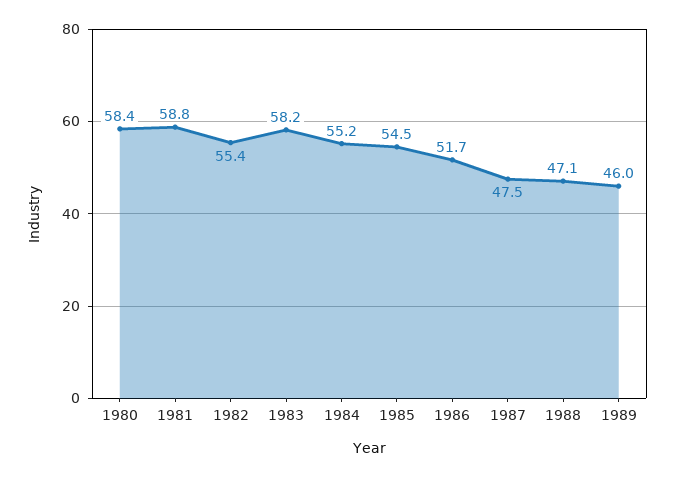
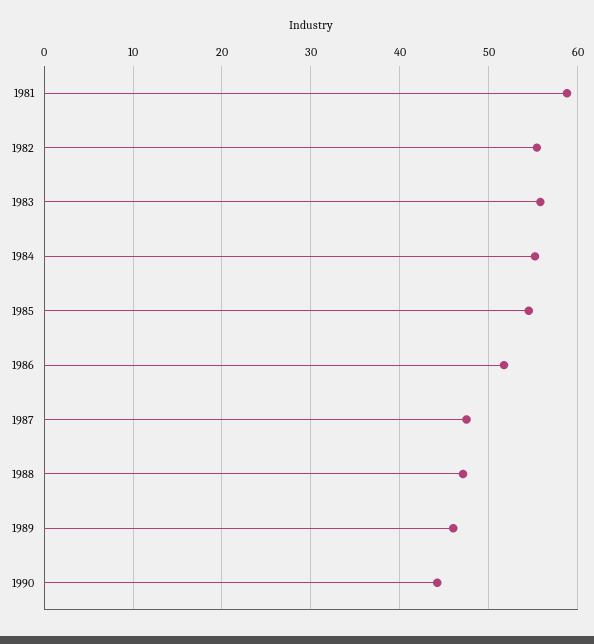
1980: 58.4 -> none
1983: 58.2 -> 56
1990: none -> 44

